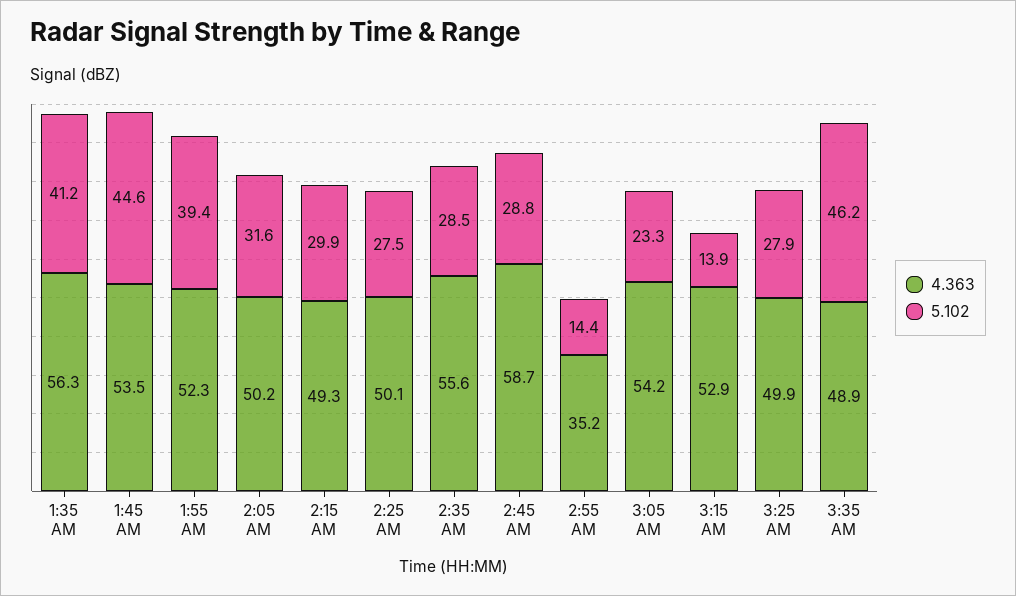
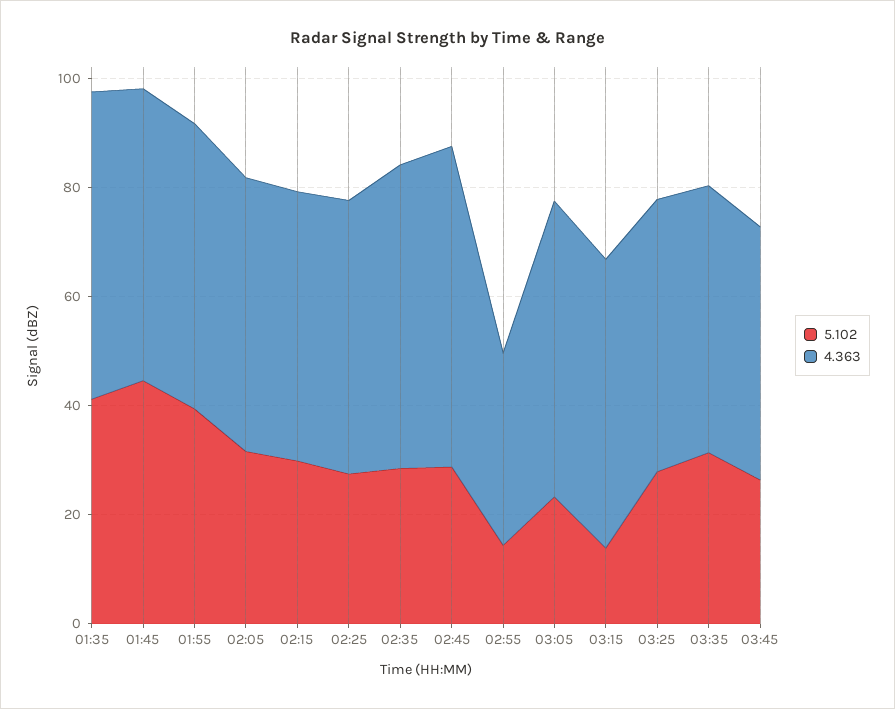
5.102, 3:35 AM: 46.2 -> 30
5.102, 03:45: none -> 25
4.363, 03:45: none -> 45

